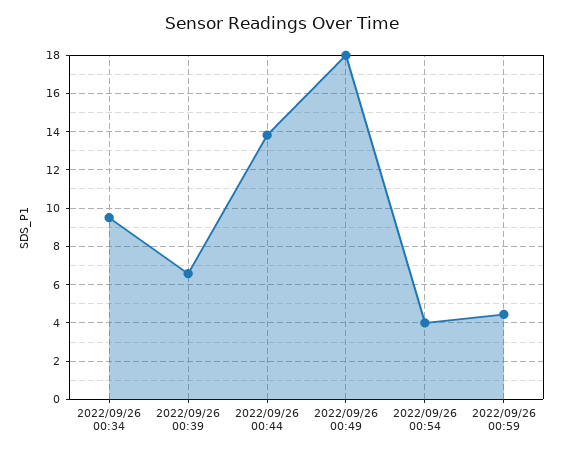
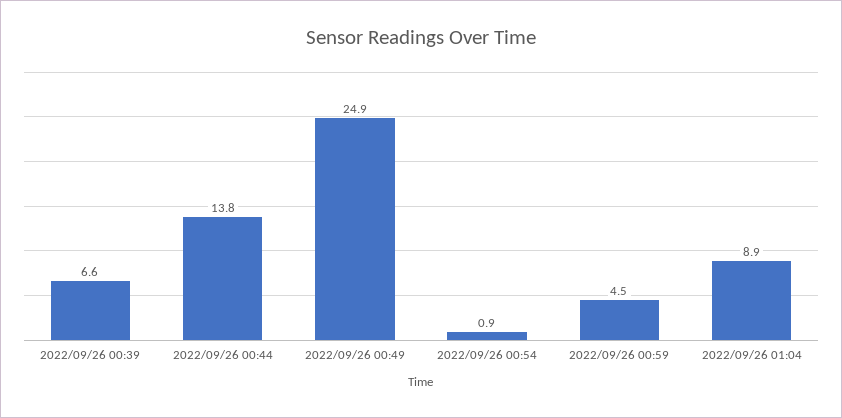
2022/09/26 00:34: 9.5 -> none
2022/09/26 00:49: 18 -> 24.9
2022/09/26 00:54: 4 -> 0.9
2022/09/26 01:04: none -> 8.9

